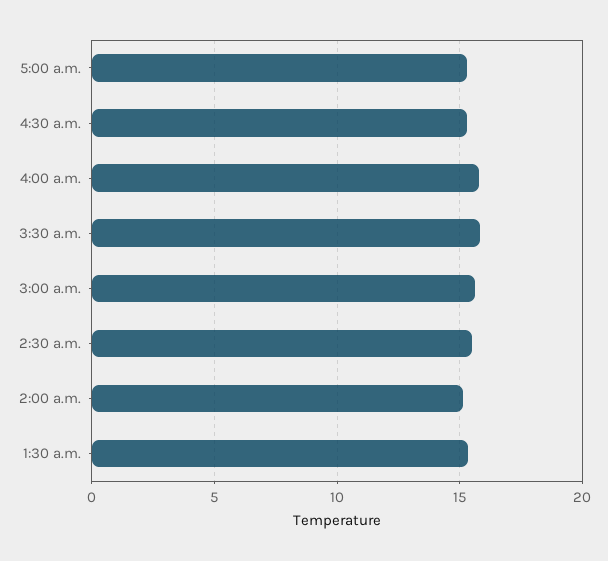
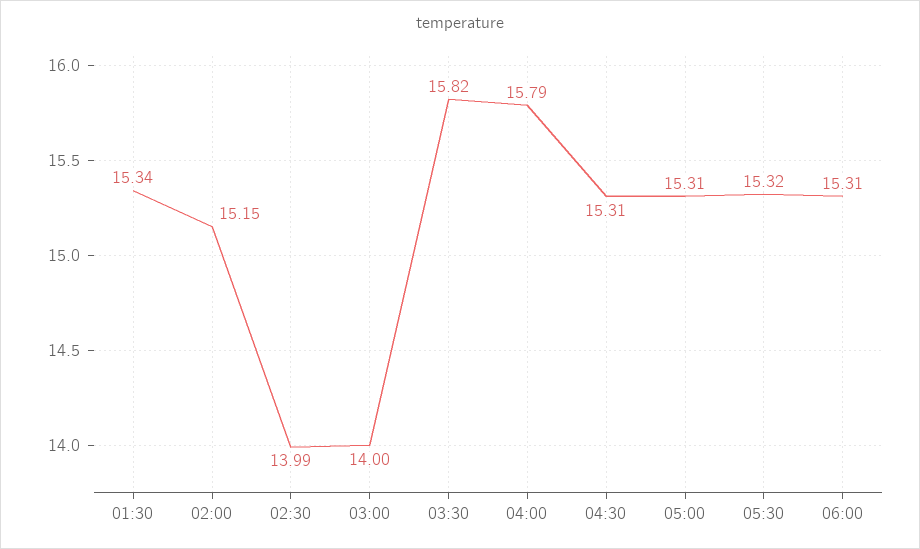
3:00 a.m.: 15.5 -> 14
2:30 a.m.: 15.5 -> 13.99
05:30: none -> 15.32
06:00: none -> 15.31

